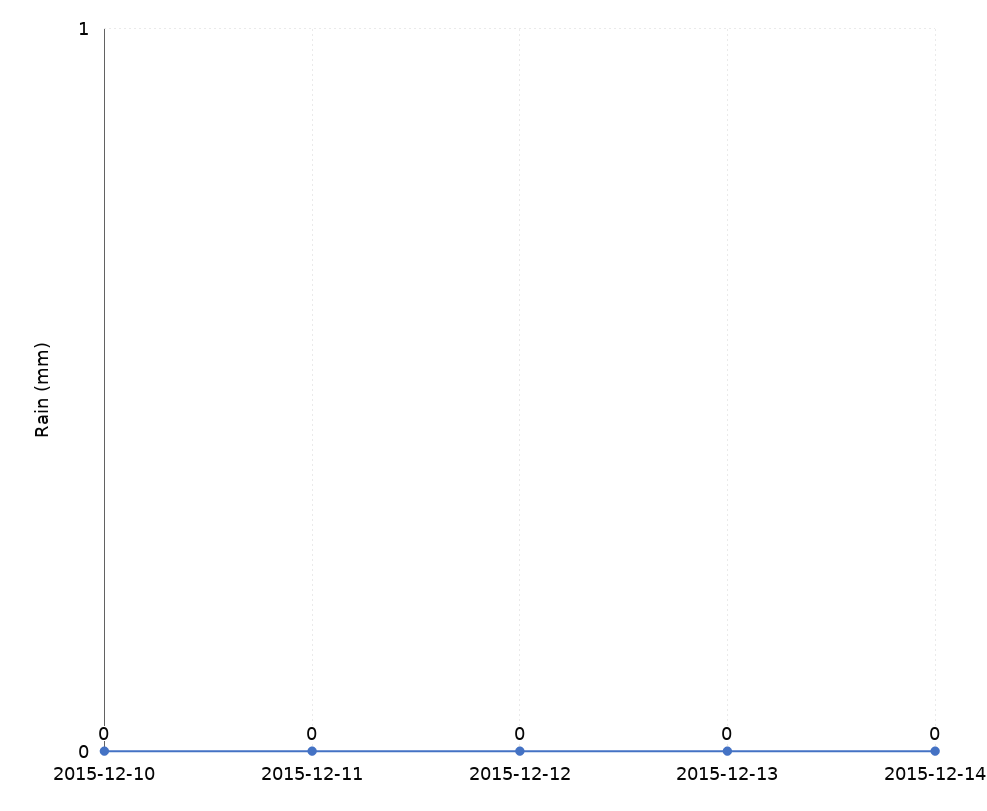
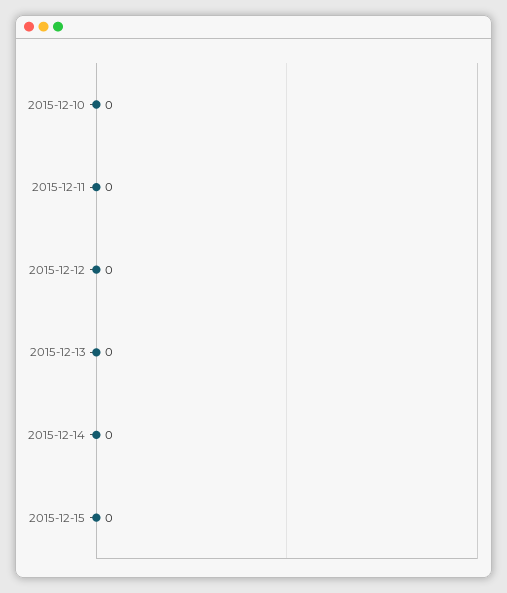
2015-12-15: none -> 0

